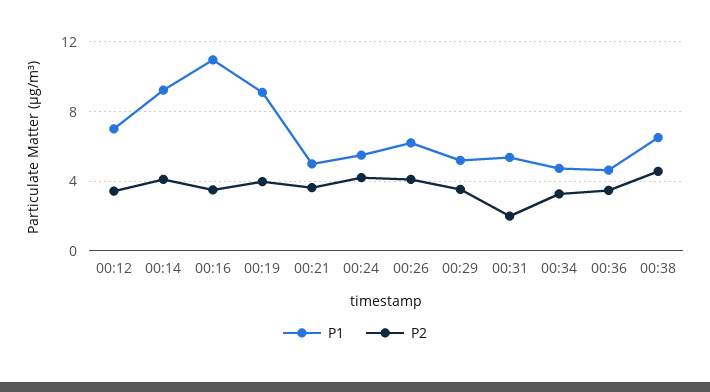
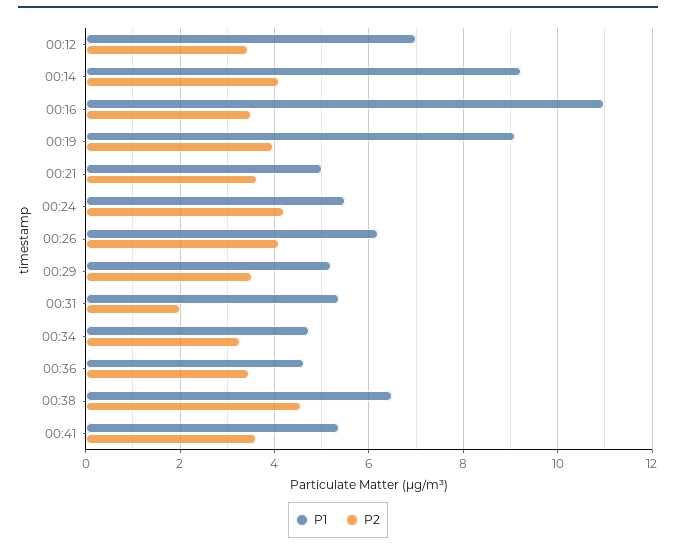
P1, 00:41: none -> 5.4
P2, 00:41: none -> 3.6

